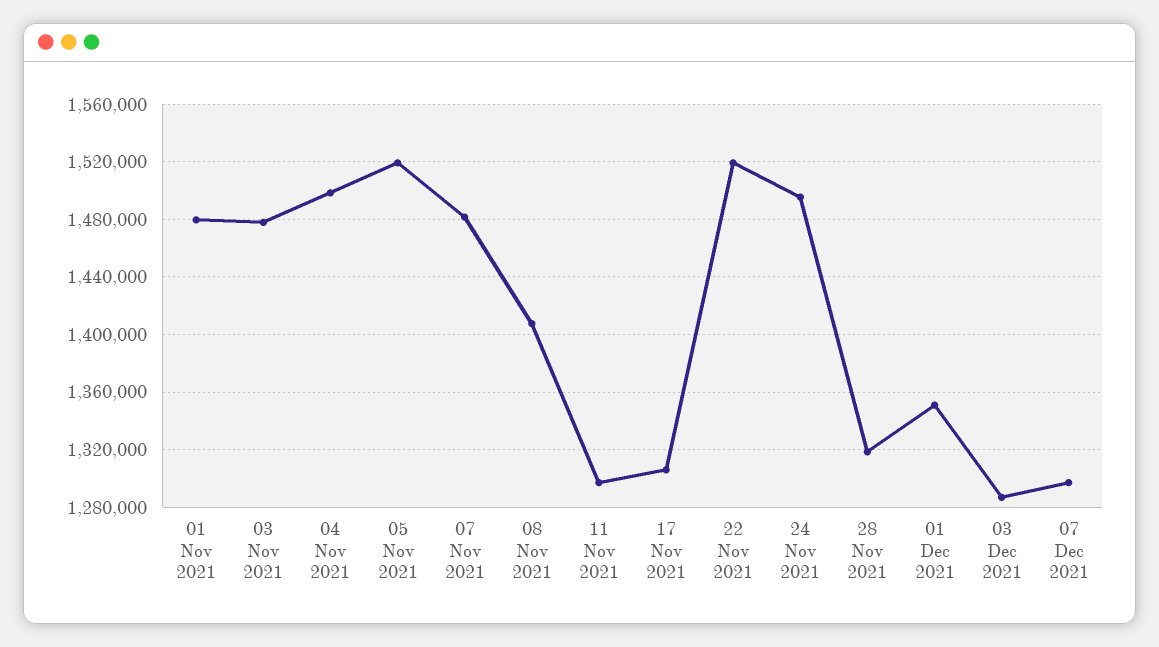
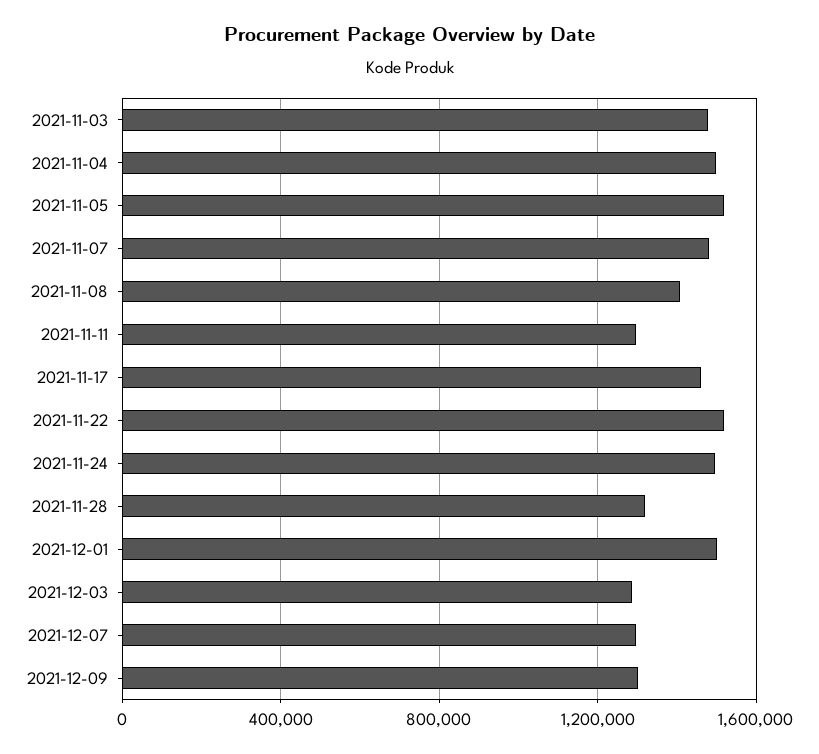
01 Nov 2021: 1480000 -> none
17 Nov 2021: 1305000 -> 1450000
01 Dec 2021: 1350000 -> 1500000
2021-12-09: none -> 1300000

